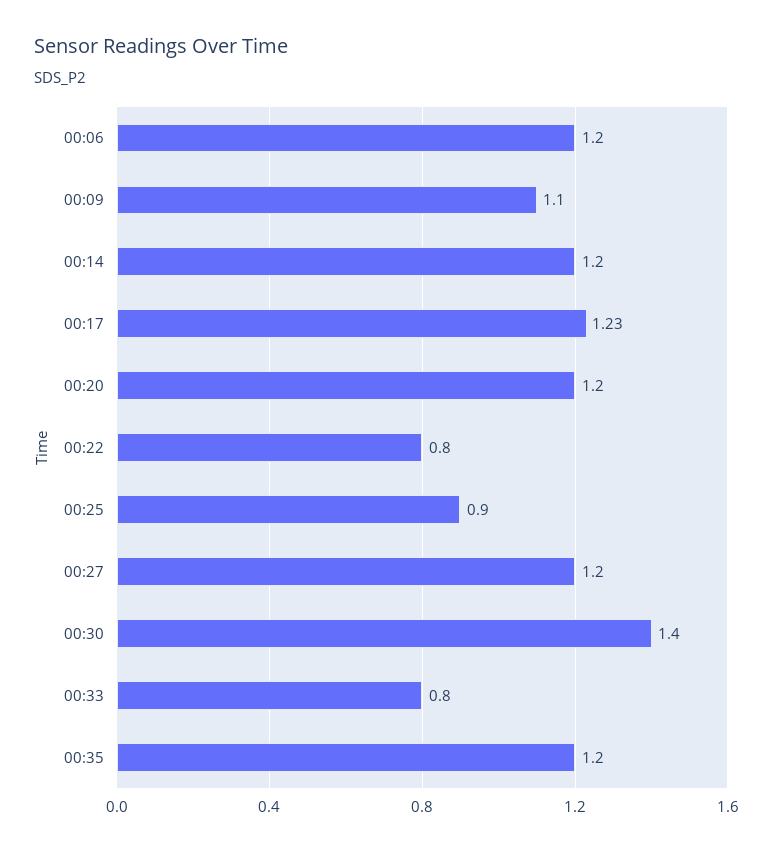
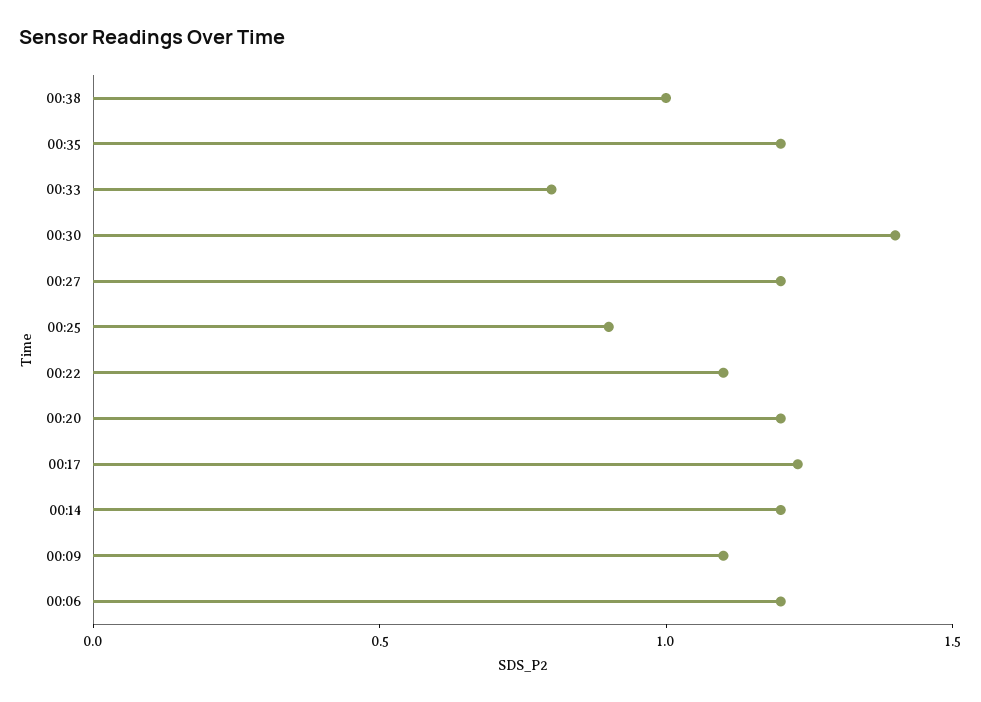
00:22: 0.8 -> 1.1
00:38: none -> 1

